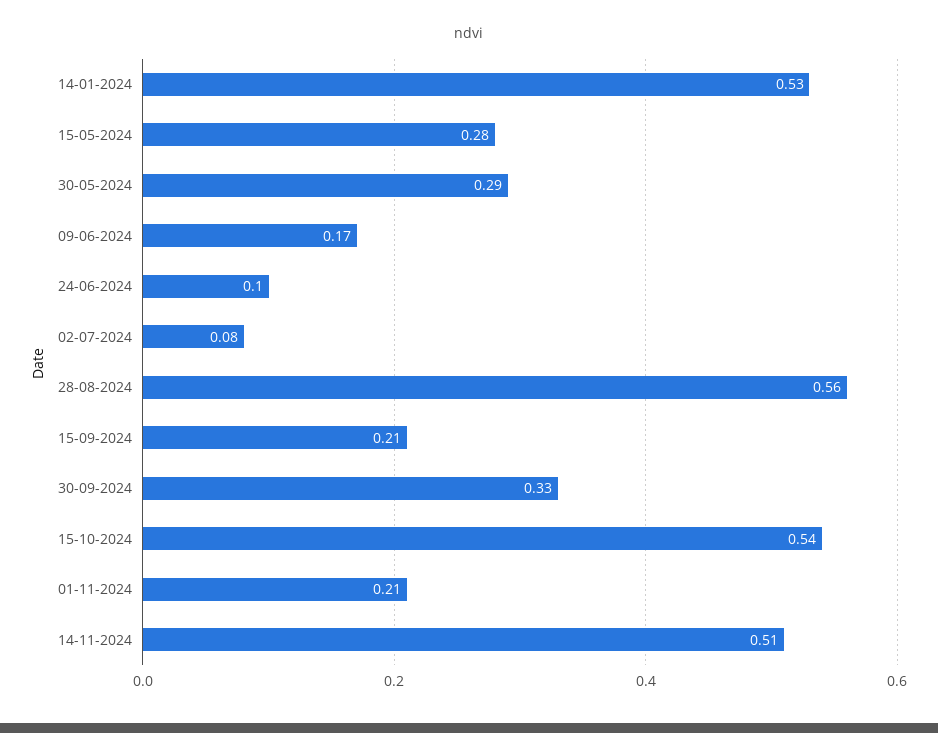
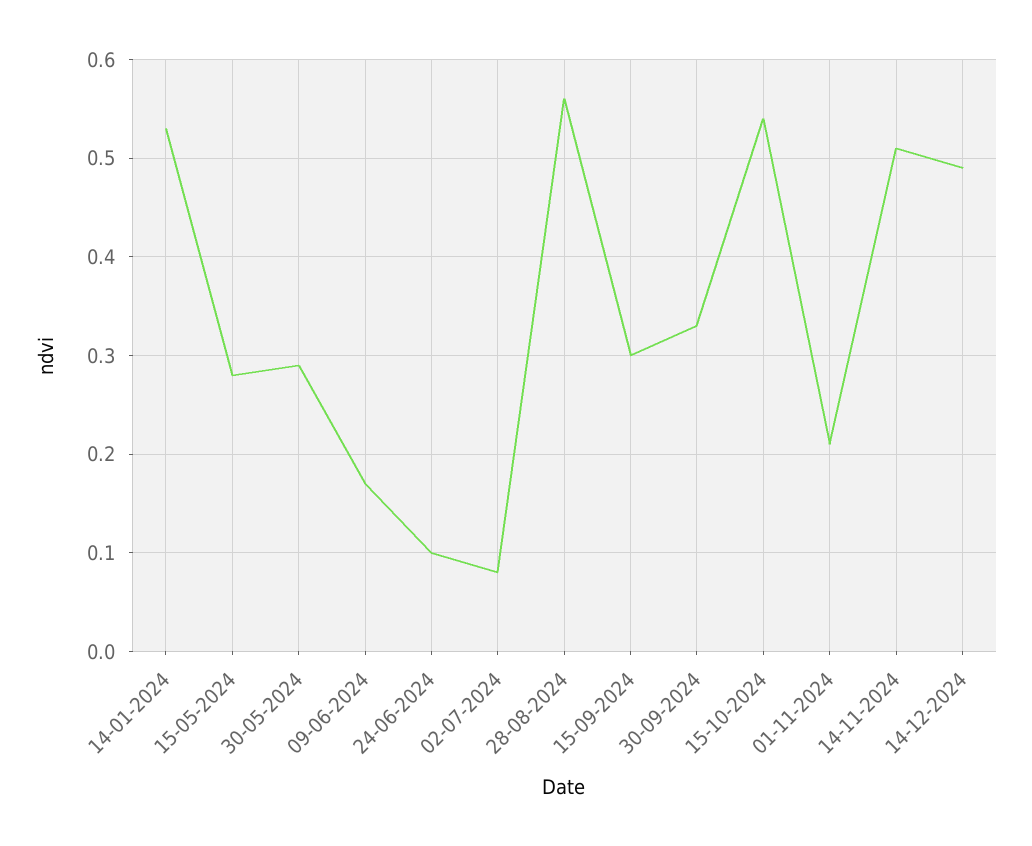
15-09-2024: 0.21 -> 0.3
14-12-2024: none -> 0.49

